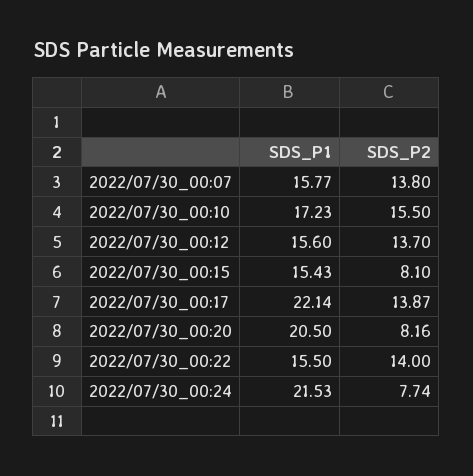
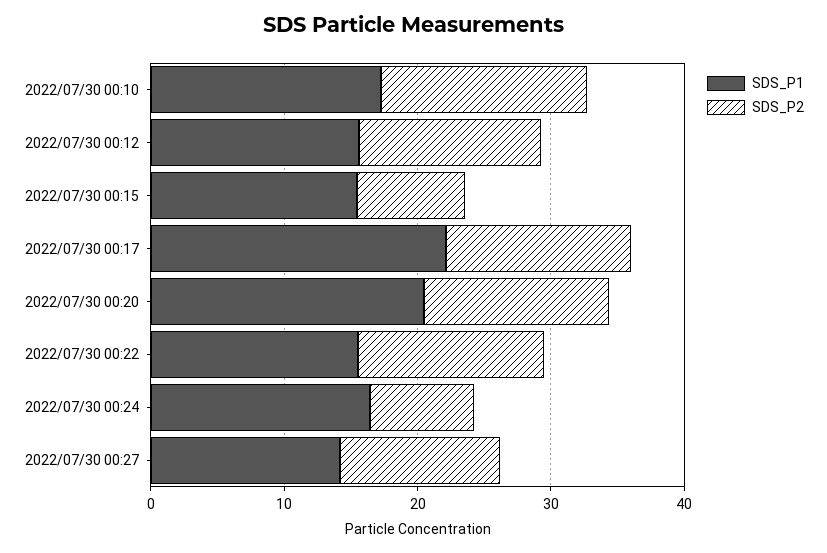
SDS_P1, 2022/07/30_00:07: 15.77 -> none
SDS_P2, 2022/07/30_00:07: 13.8 -> none
SDS_P2, 2022/07/30_00:20: 8.16 -> 14
SDS_P1, 2022/07/30_00:24: 21.53 -> 16
SDS_P1, 2022/07/30 00:27: none -> 14
SDS_P2, 2022/07/30 00:27: none -> 12

